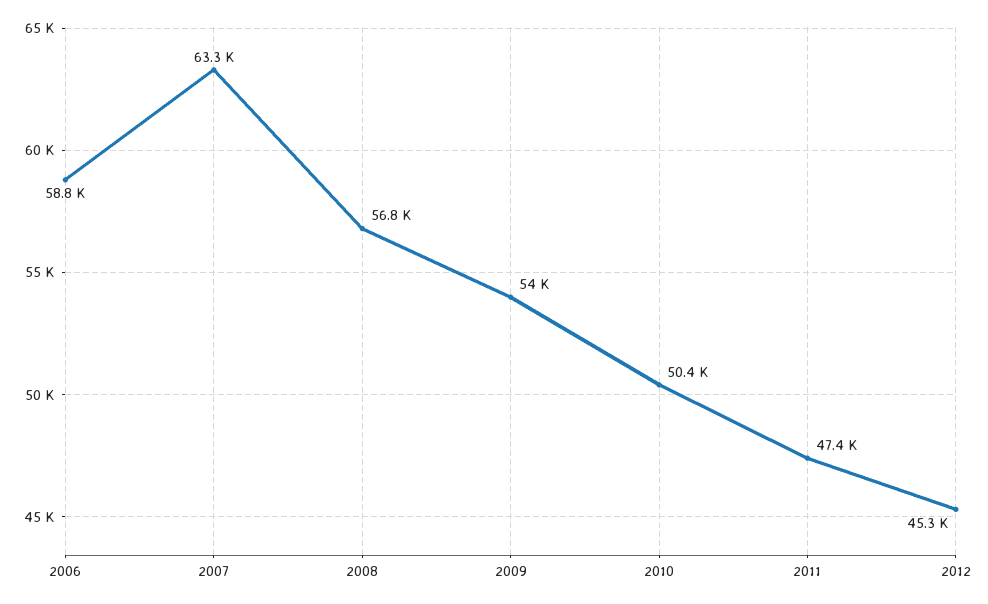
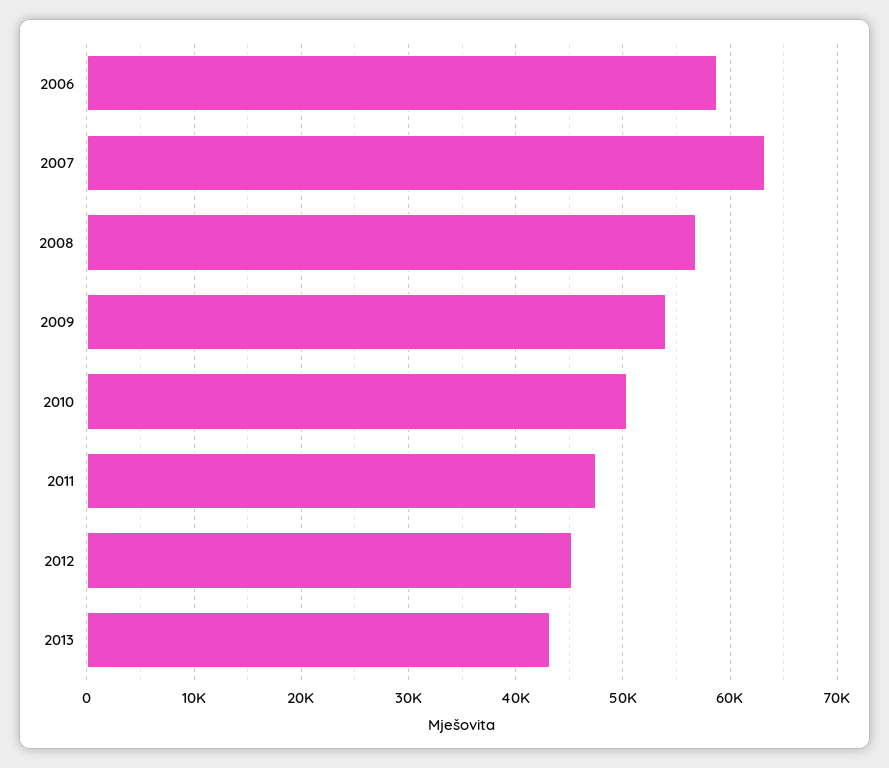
2013: none -> 43000

